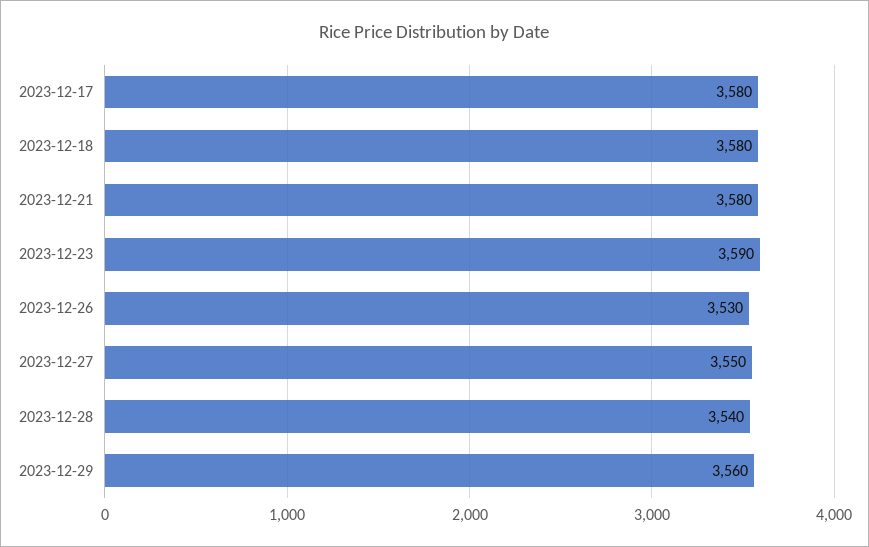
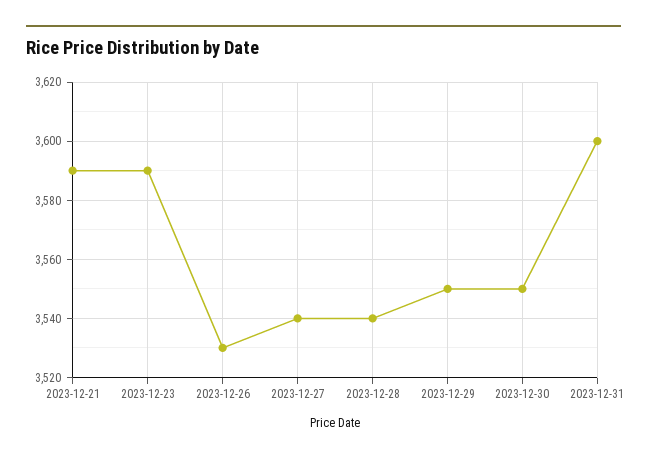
2023-12-17: 3580 -> none
2023-12-18: 3580 -> none
2023-12-21: 3580 -> 3590
2023-12-27: 3550 -> 3540
2023-12-29: 3560 -> 3550
2023-12-30: none -> 3550
2023-12-31: none -> 3600

